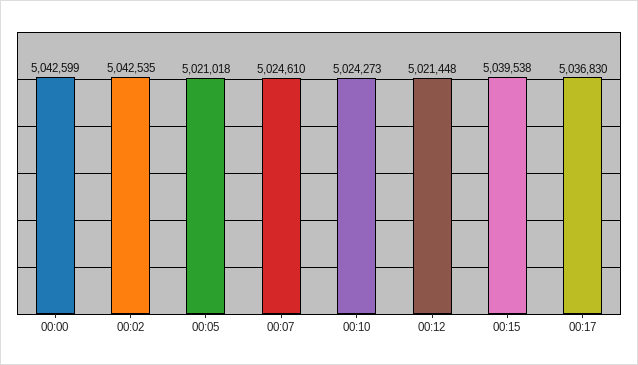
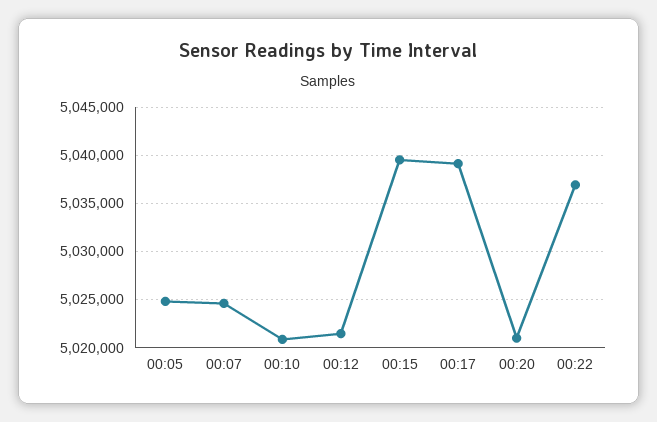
00:00: 5042599 -> none
00:02: 5042535 -> none
00:05: 5021018 -> 5025000
00:10: 5024273 -> 5021000
00:17: 5036830 -> 5039000
00:20: none -> 5021000
00:22: none -> 5037000

